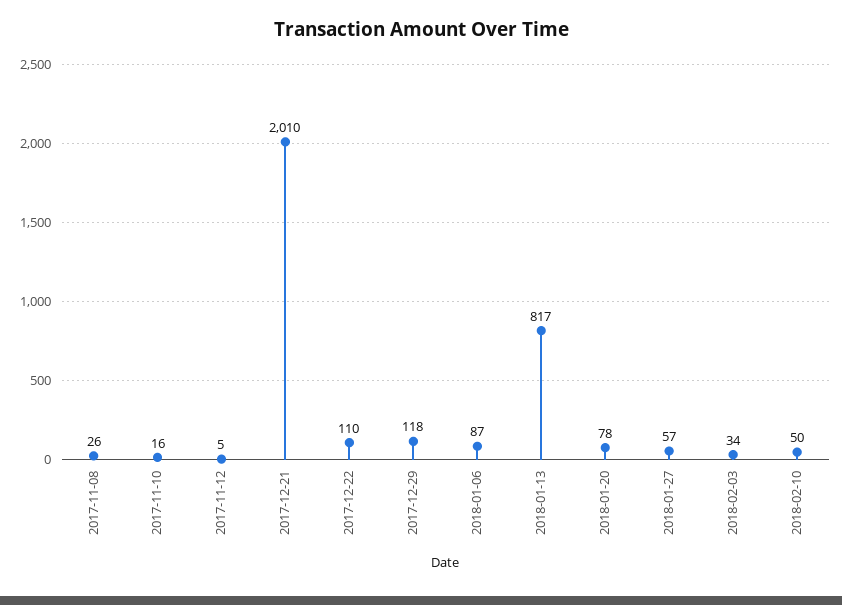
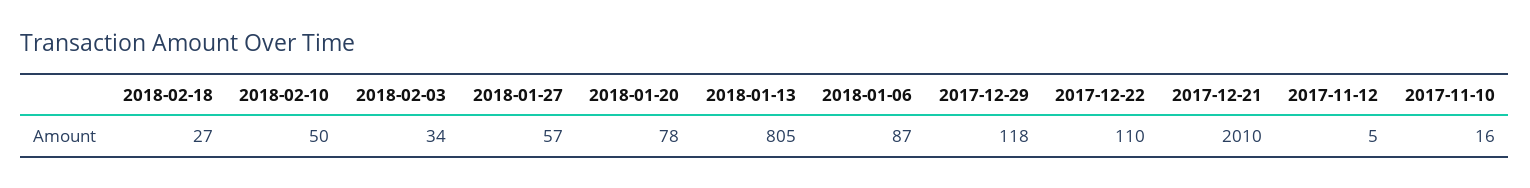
2017-11-08: 26 -> none
2018-01-13: 817 -> 805
2018-02-18: none -> 27

